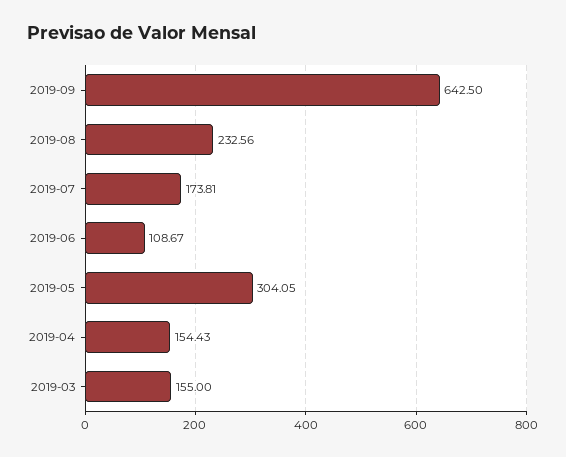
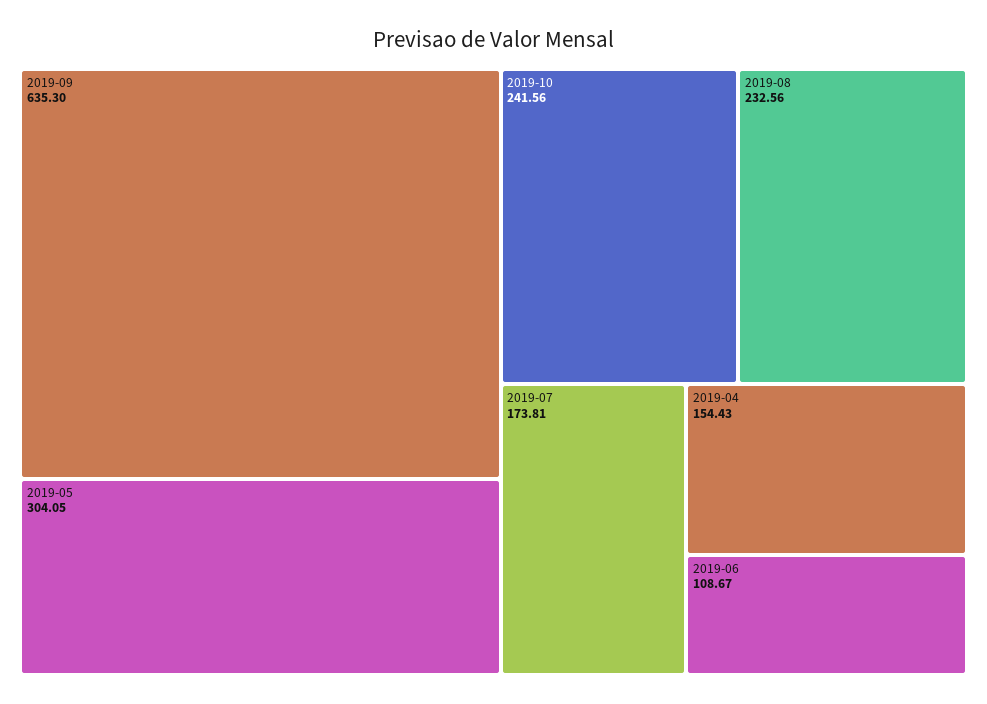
2019-09: 642.5 -> 635.3
2019-03: 155 -> none
2019-10: none -> 241.56

